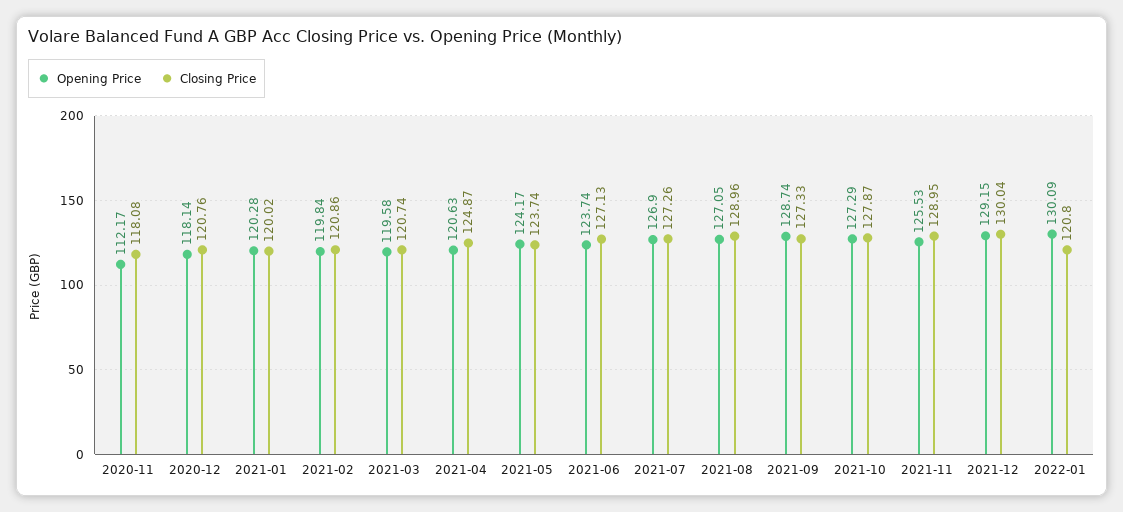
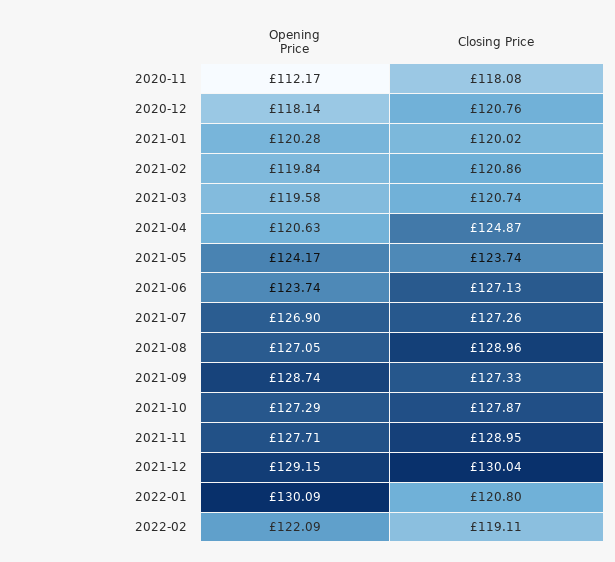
Opening Price, 2021-11: 125.53 -> 127.71
Opening Price, 2022-02: none -> 122.09
Closing Price, 2022-02: none -> 119.11

